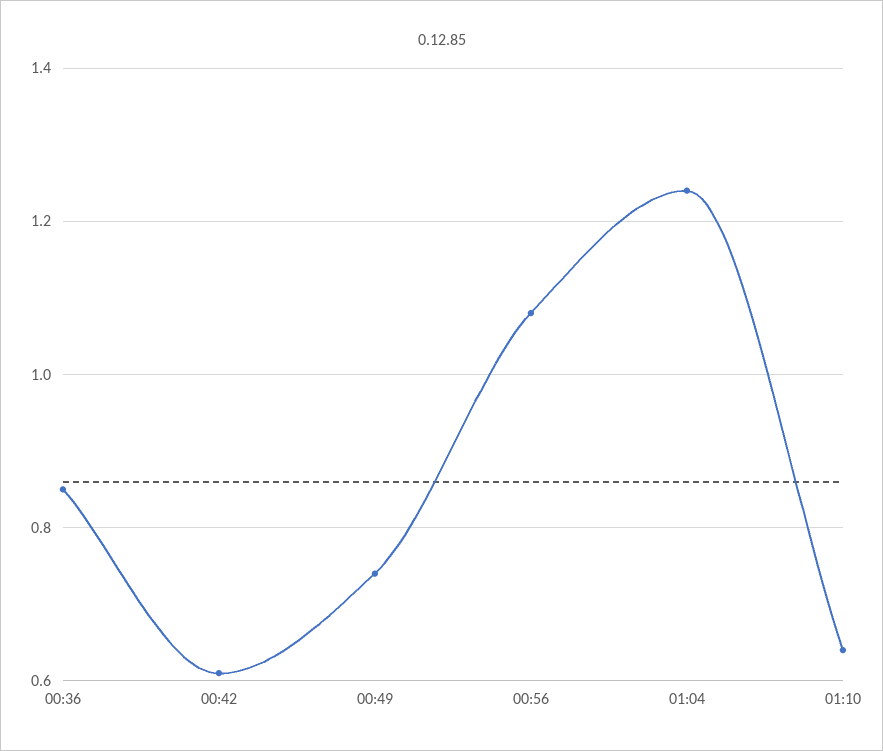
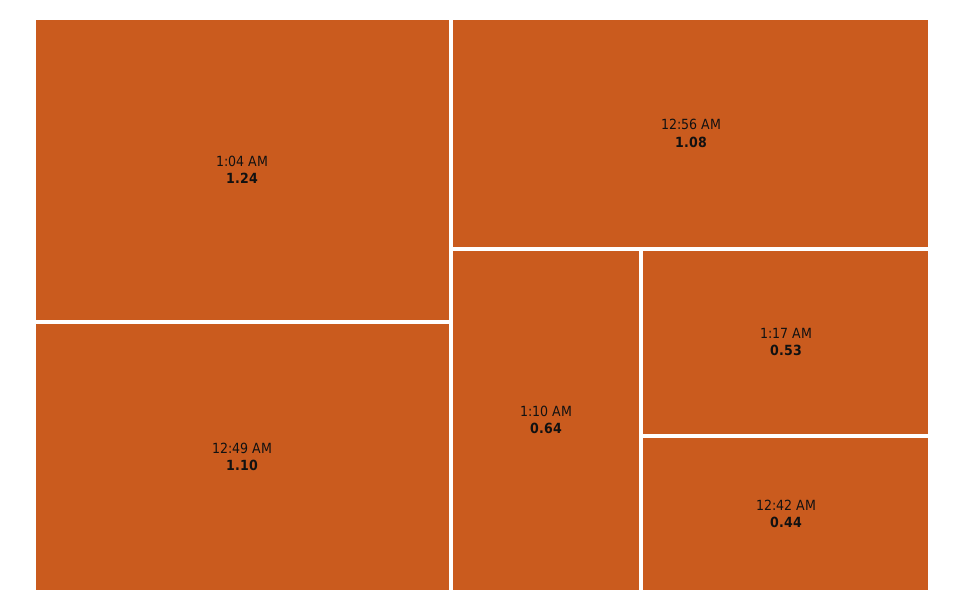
00:36: 0.85 -> none
00:42: 0.6 -> 0.44
00:49: 0.75 -> 1.1
1:17 AM: none -> 0.53

